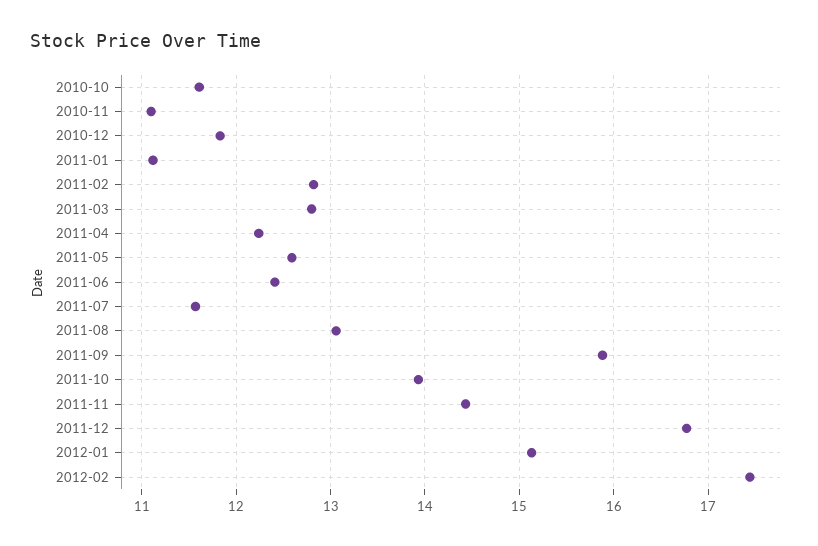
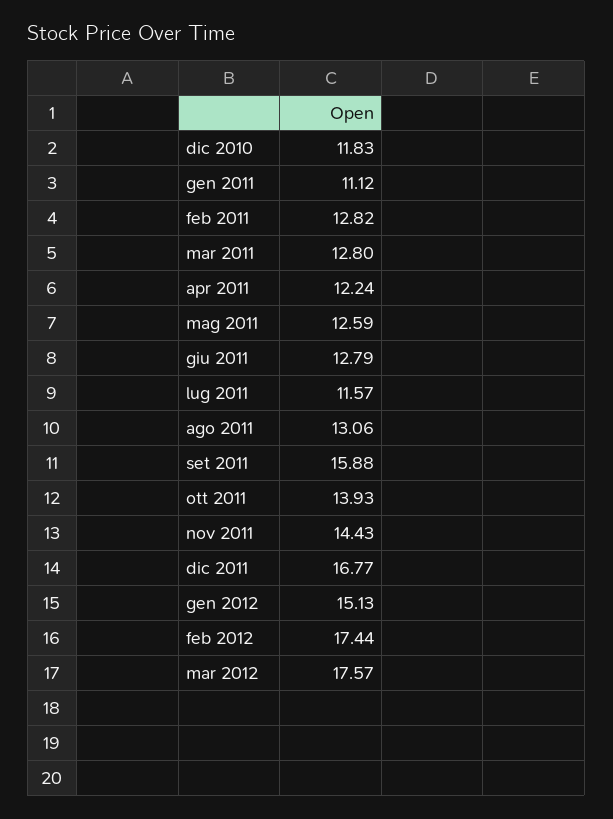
2010-10: 11.6 -> none
2010-11: 11.1 -> none
2011-06: 12.4 -> 12.79
mar 2012: none -> 17.57

